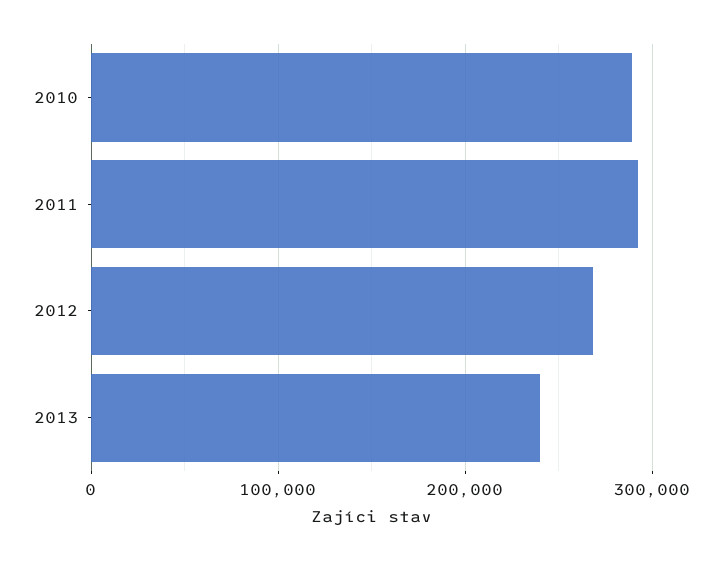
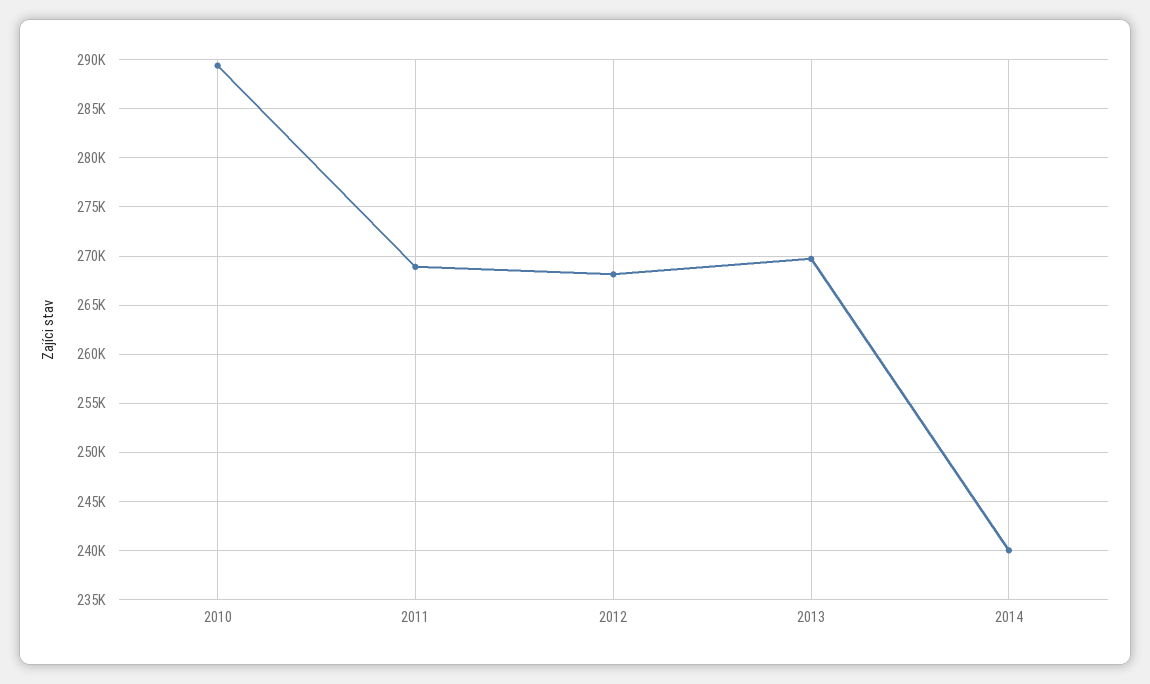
2011: 290000 -> 269000
2013: 240000 -> 270000
2014: none -> 240000

